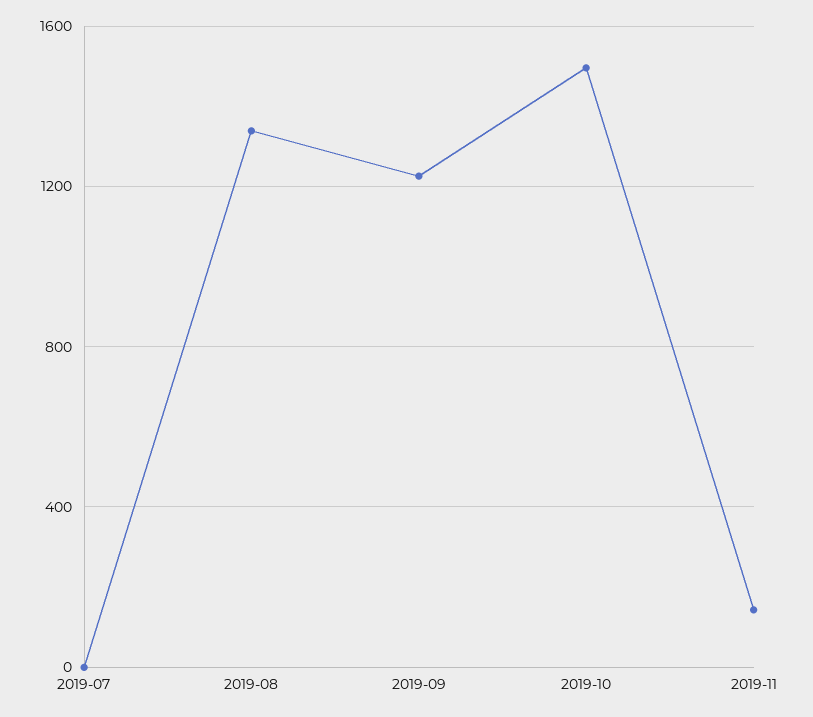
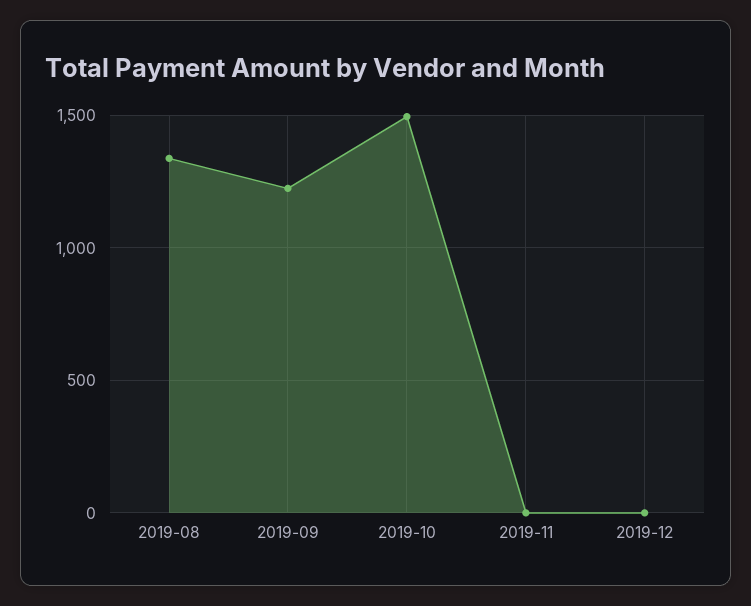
2019-07: 0 -> none
2019-11: 150 -> 0
2019-12: none -> 0

